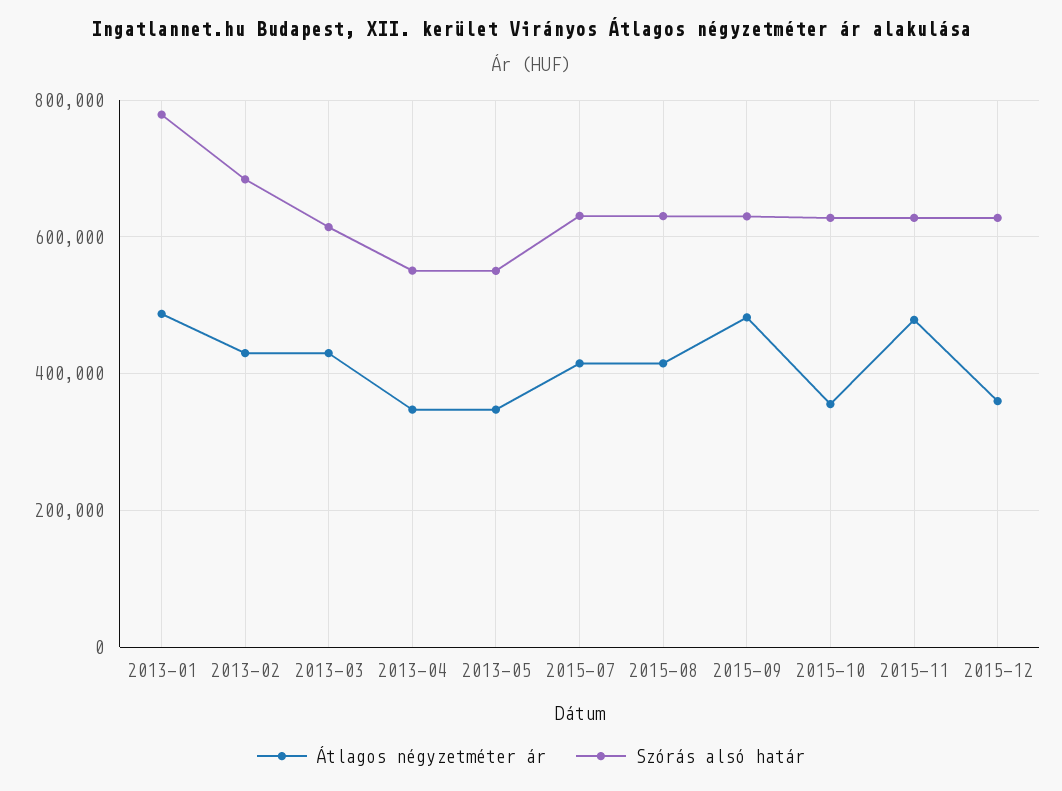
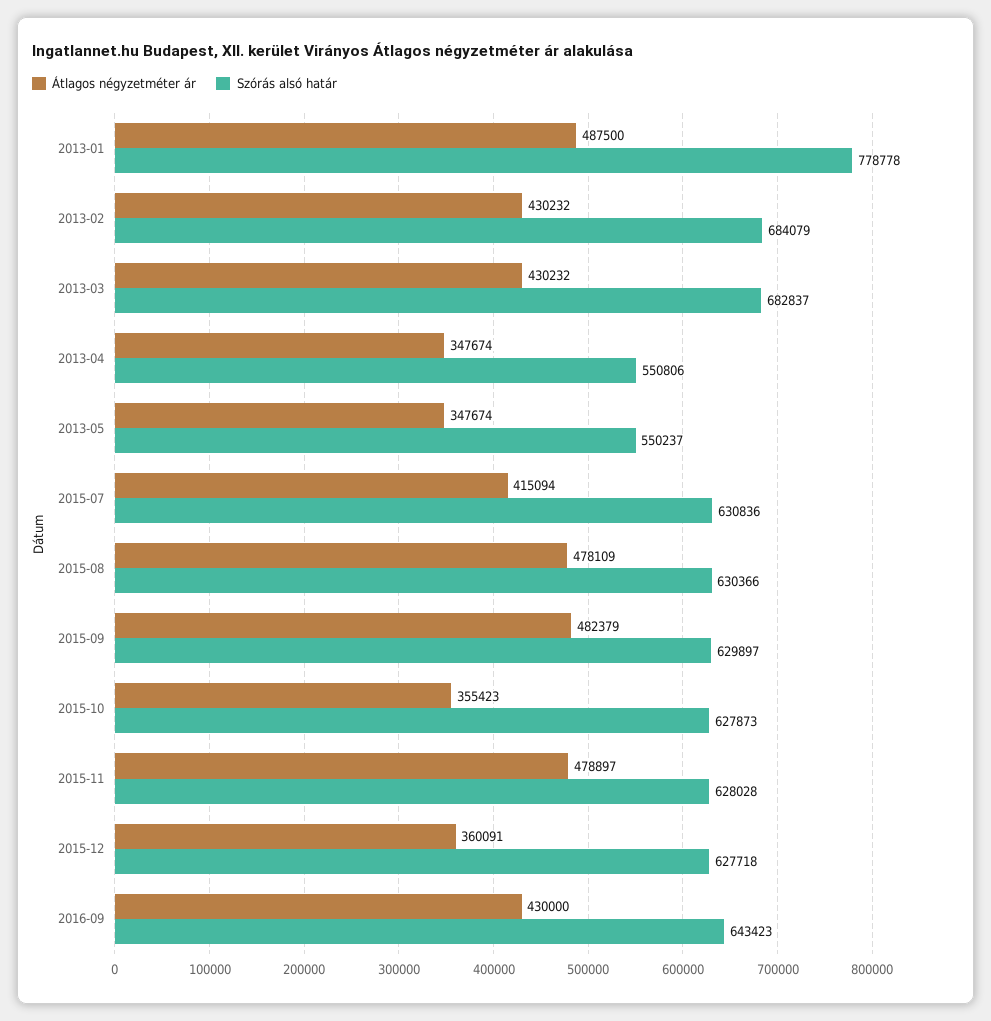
Szórás alsó határ, 2013-03: 620000 -> 682837
Átlagos négyzetméter ár, 2015-08: 420000 -> 478109
Átlagos négyzetméter ár, 2016-09: none -> 430000
Szórás alsó határ, 2016-09: none -> 643423

